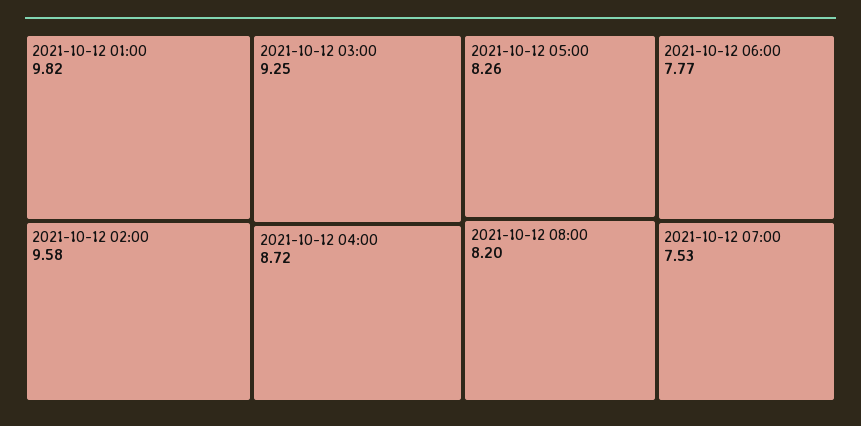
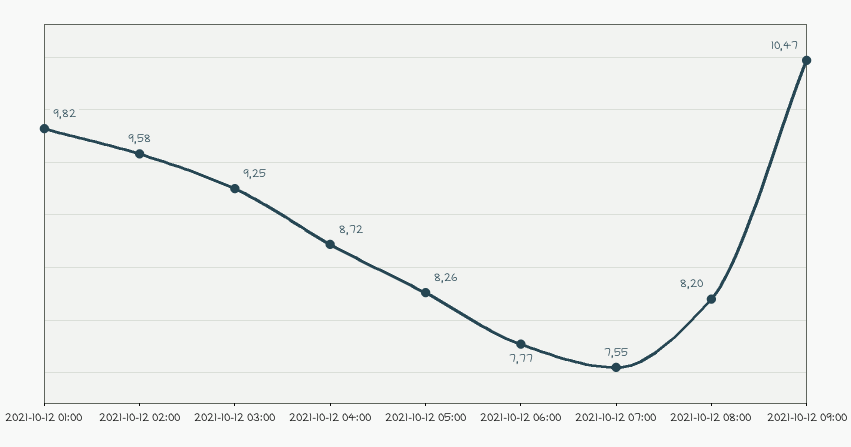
2021-10-12 07:00: 7.53 -> 7.55
2021-10-12 09:00: none -> 10.47

